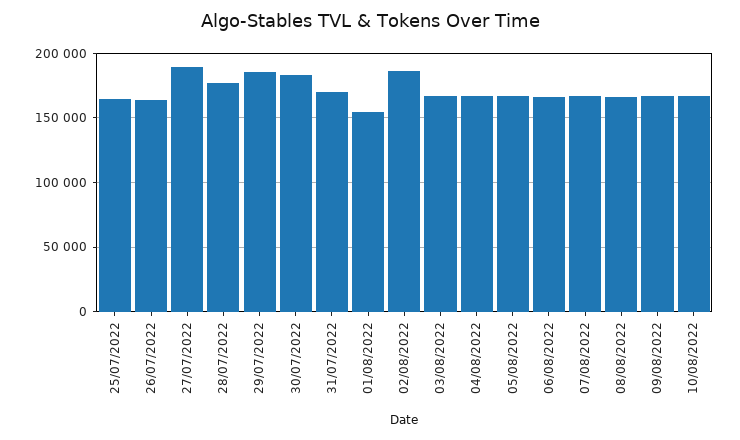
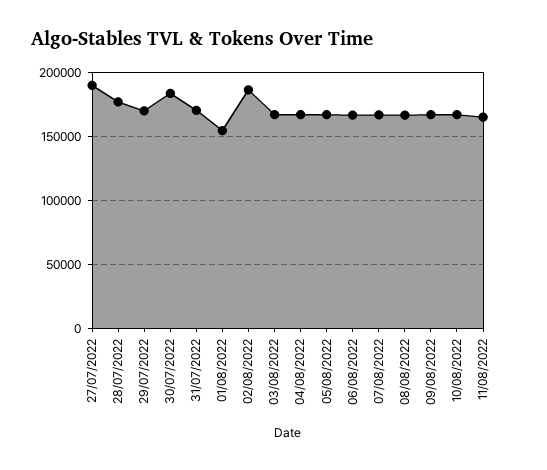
25/07/2022: 165000 -> none
26/07/2022: 165000 -> none
29/07/2022: 185000 -> 170000
11/08/2022: none -> 165000

